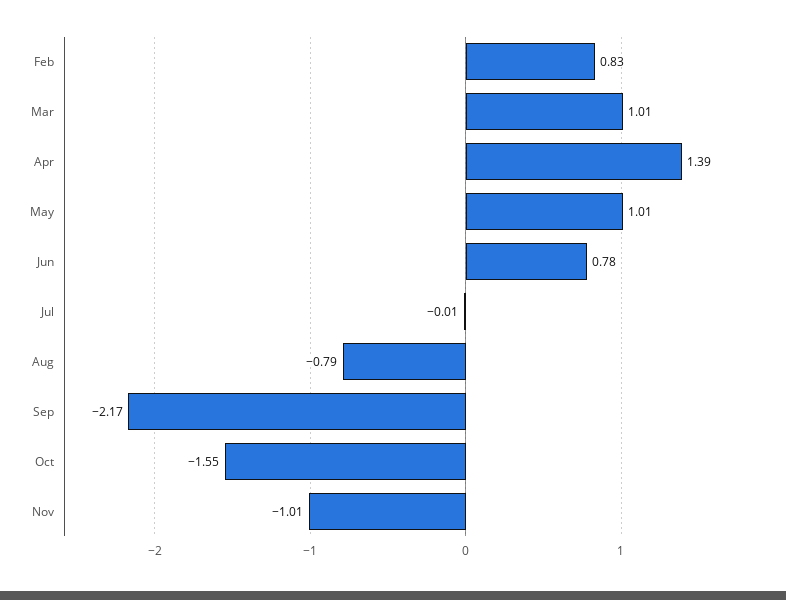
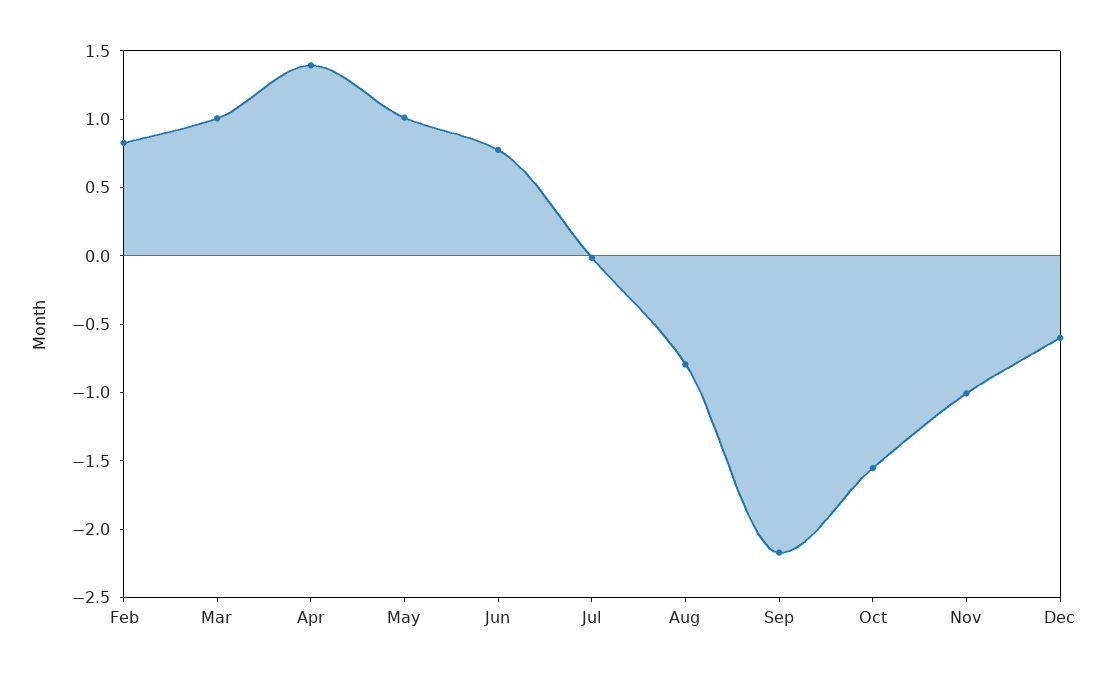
Dec: none -> -0.6

